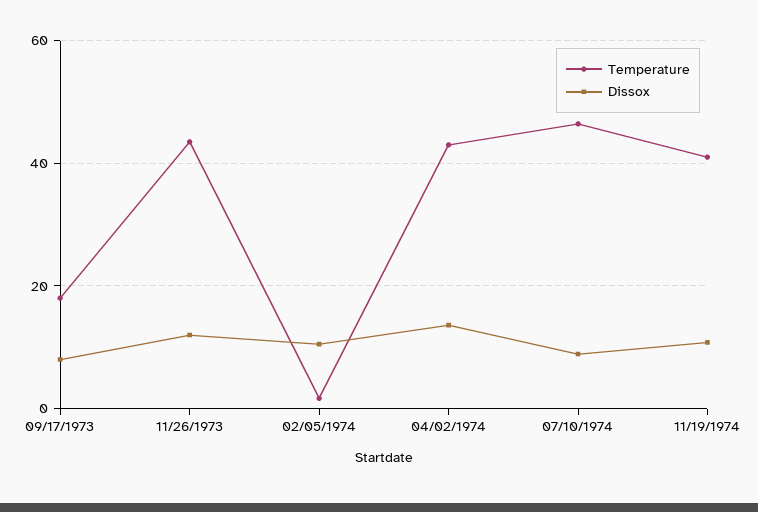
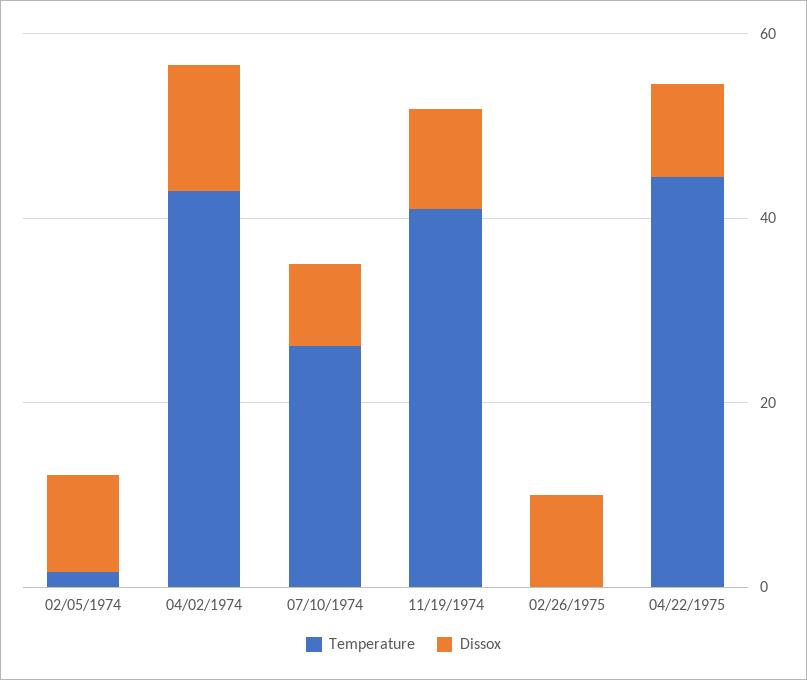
Temperature, 09/17/1973: 18 -> none
Dissox, 09/17/1973: 8 -> none
Temperature, 11/26/1973: 44 -> none
Dissox, 11/26/1973: 12 -> none
Temperature, 07/10/1974: 46 -> 25
Temperature, 02/26/1975: none -> 0
Dissox, 02/26/1975: none -> 10
Temperature, 04/22/1975: none -> 45
Dissox, 04/22/1975: none -> 10

